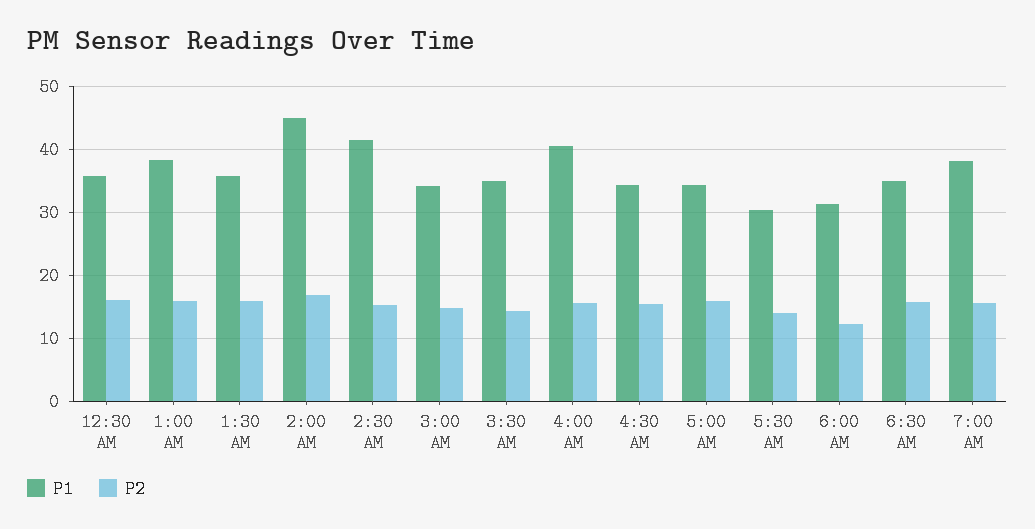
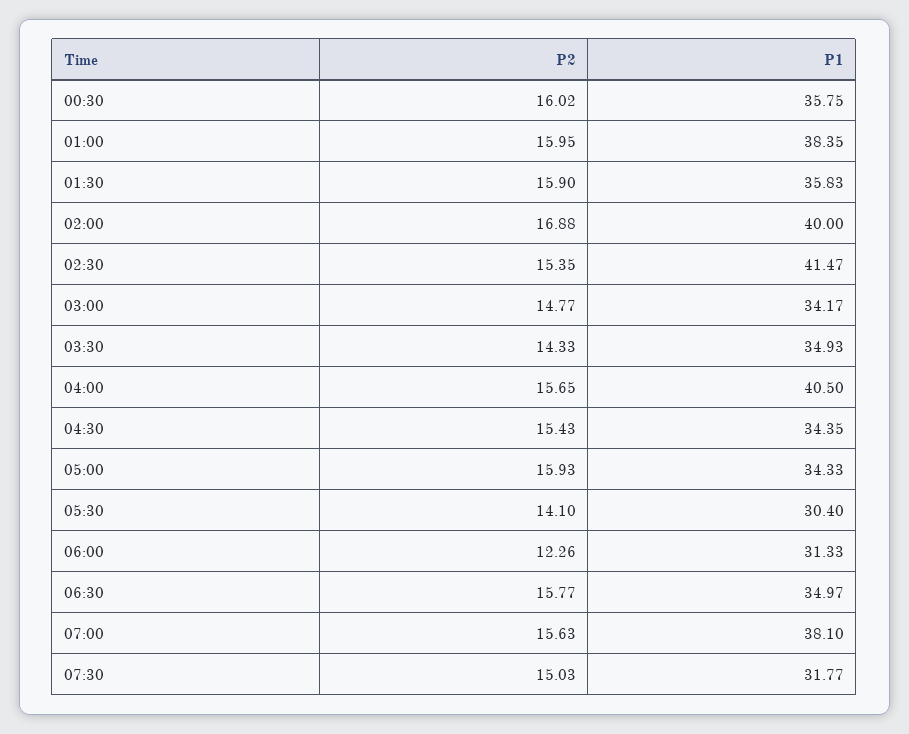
P1, 2:00 AM: 45 -> 40
P2, 07:30: none -> 15.03
P1, 07:30: none -> 31.77

